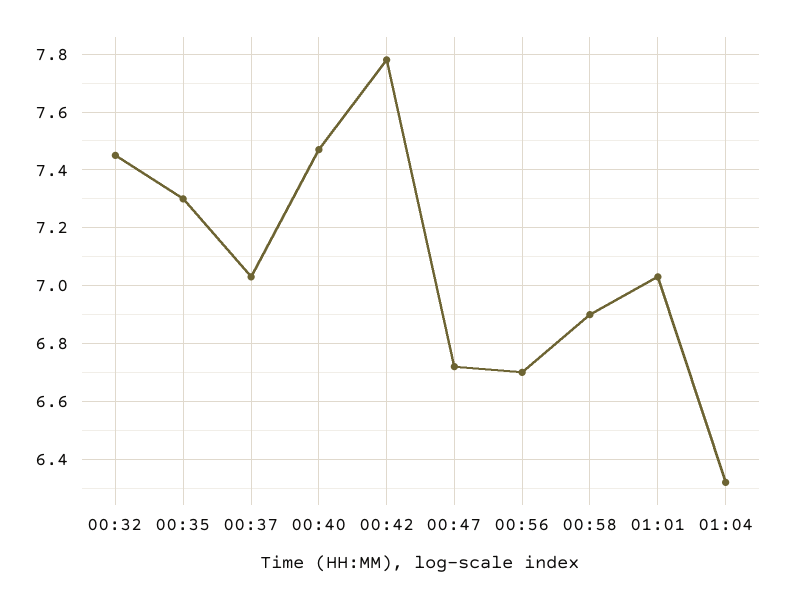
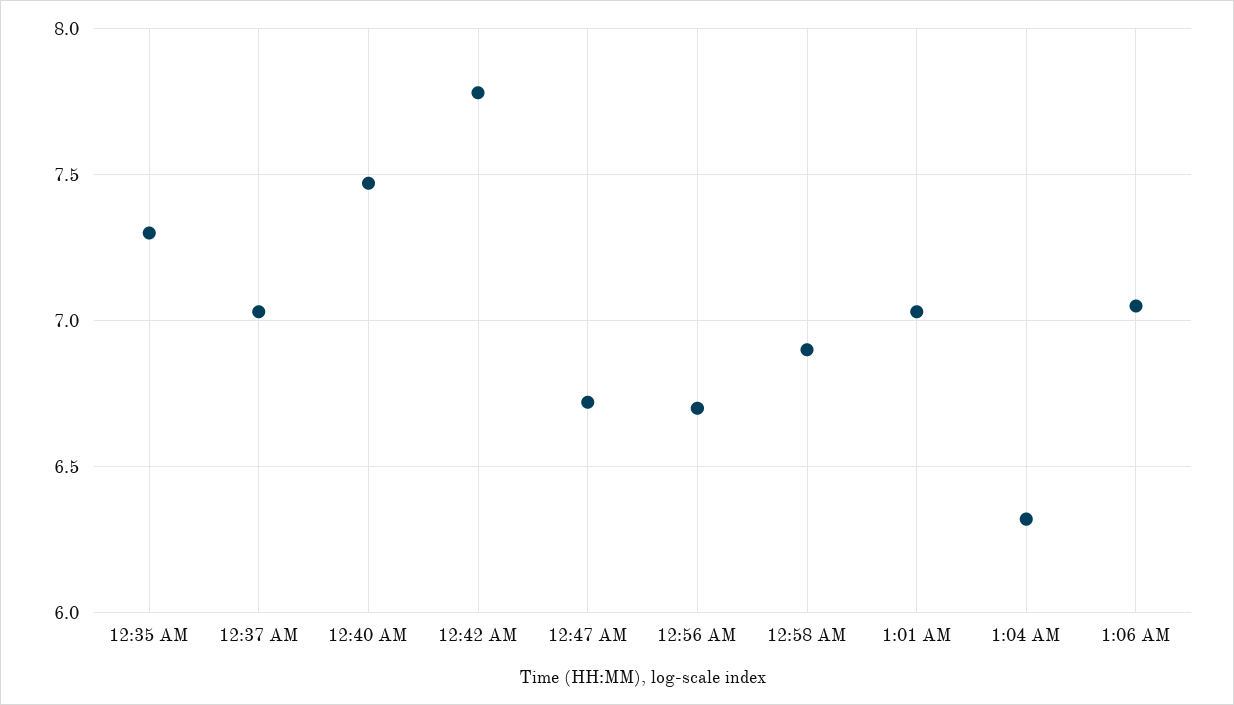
00:32: 7.45 -> none
1:06 AM: none -> 7.05

